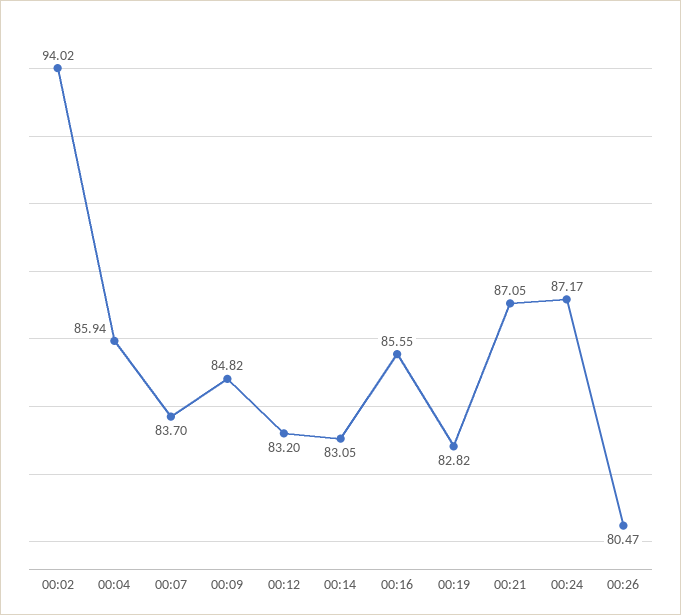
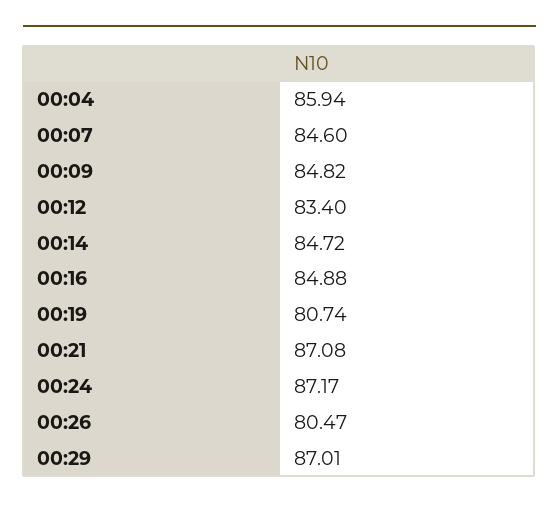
00:02: 94.02 -> none
00:07: 83.7 -> 84.6
00:12: 83.2 -> 83.4
00:14: 83.05 -> 84.72
00:16: 85.55 -> 84.88
00:19: 82.82 -> 80.74
00:21: 87.05 -> 87.08
00:29: none -> 87.01

